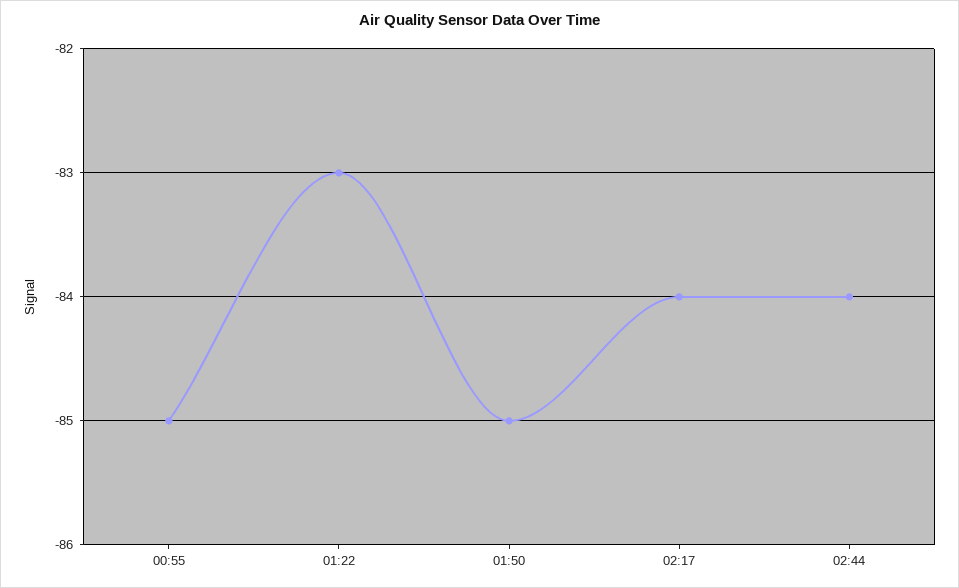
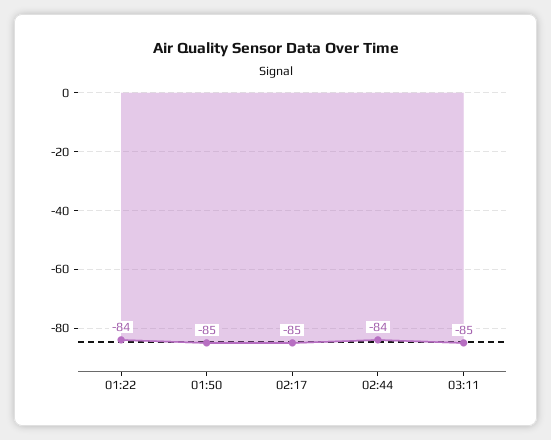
00:55: -85 -> none
01:22: -83 -> -84
02:17: -84 -> -85
03:11: none -> -85

